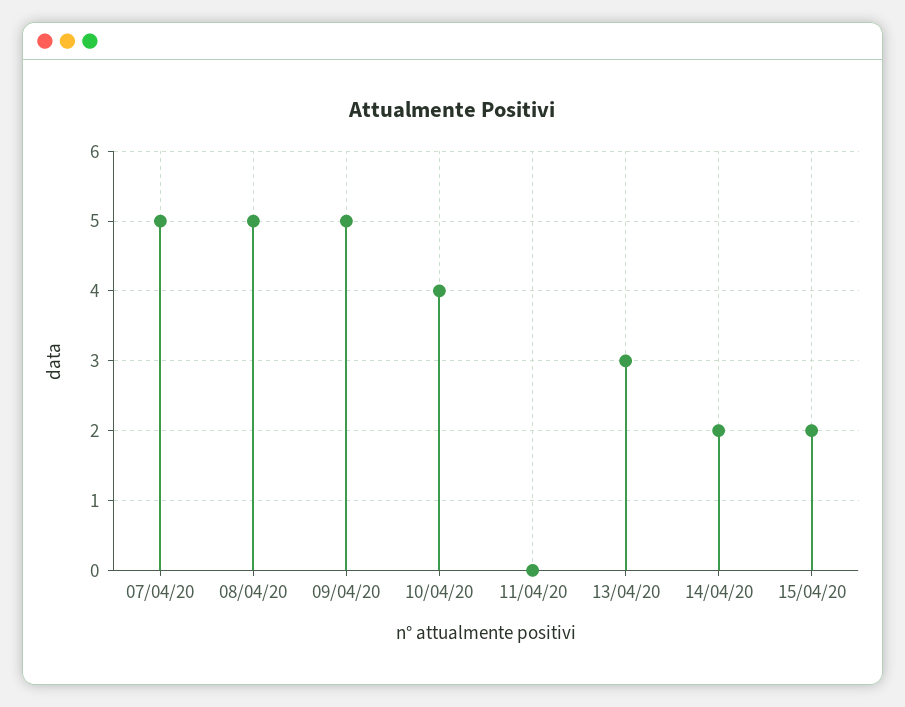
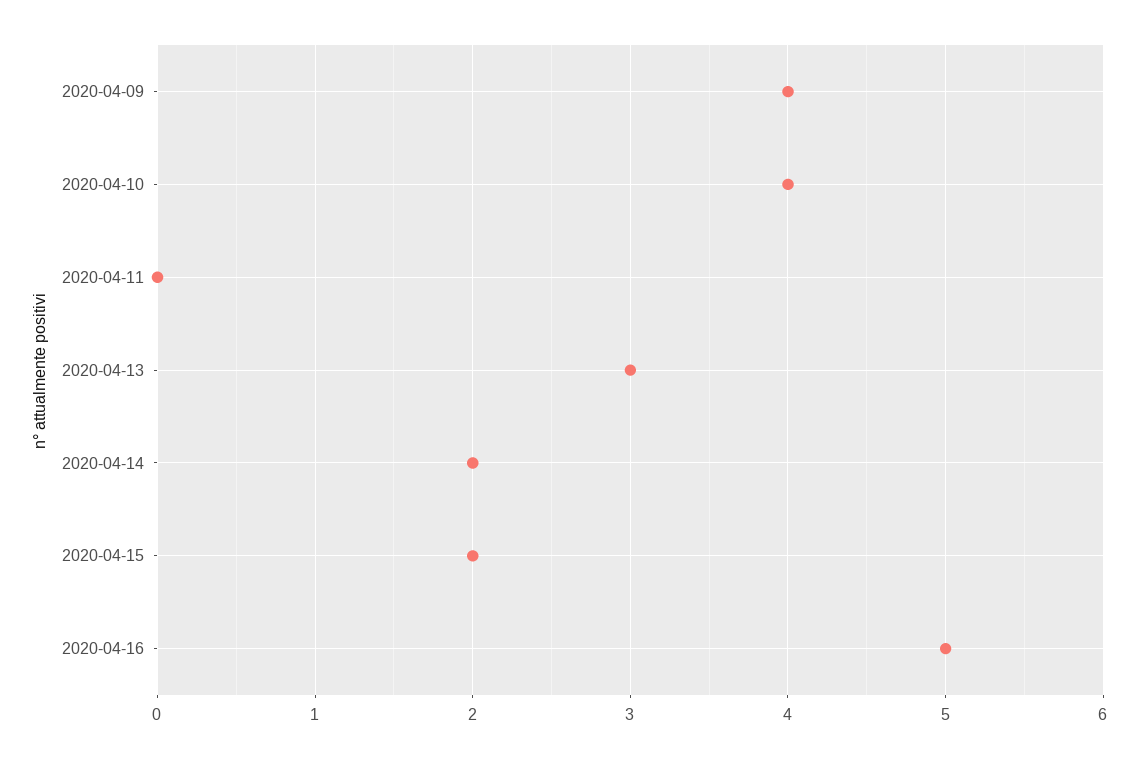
07/04/20: 5 -> none
08/04/20: 5 -> none
09/04/20: 5 -> 4
2020-04-16: none -> 5

